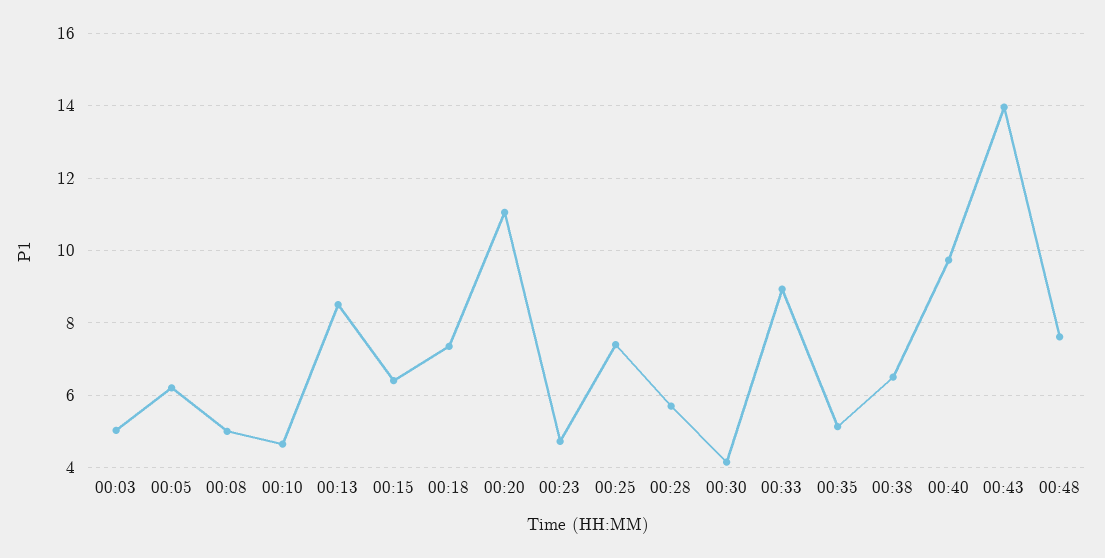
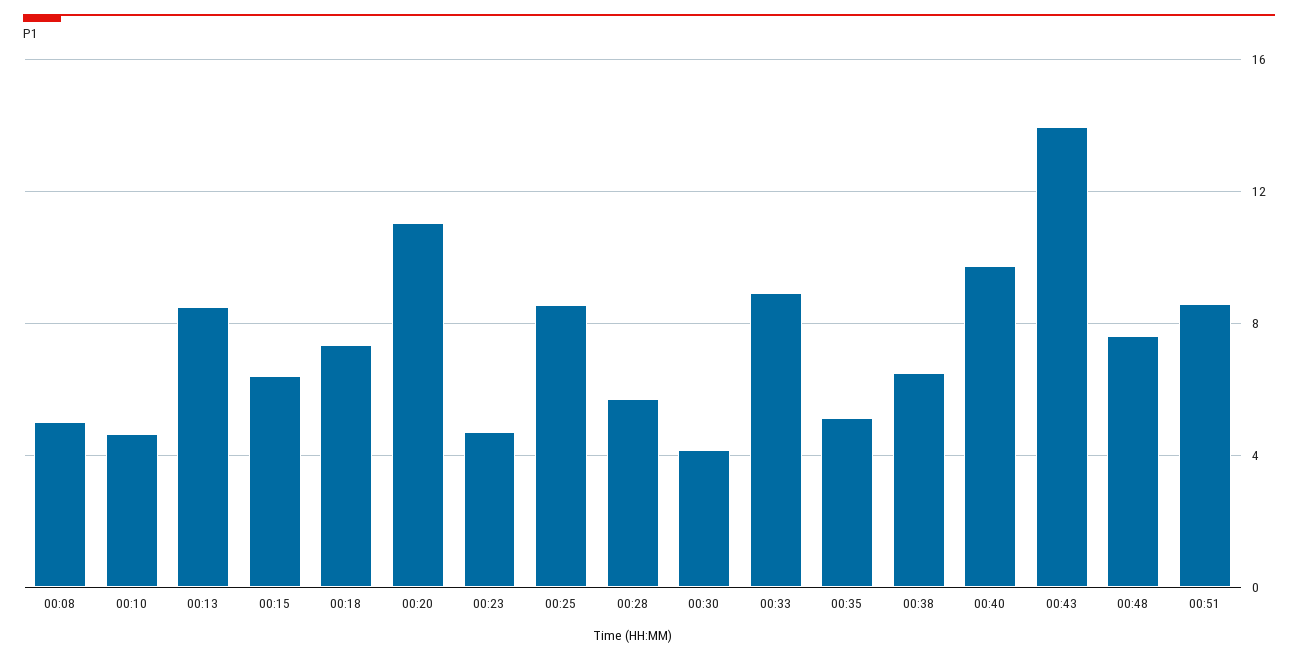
00:03: 5 -> none
00:05: 6.2 -> none
00:25: 7.4 -> 8.5
00:51: none -> 8.5

